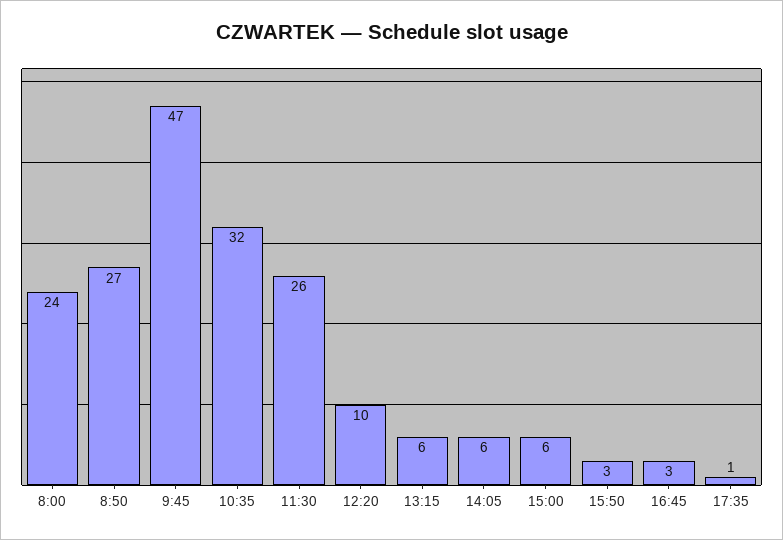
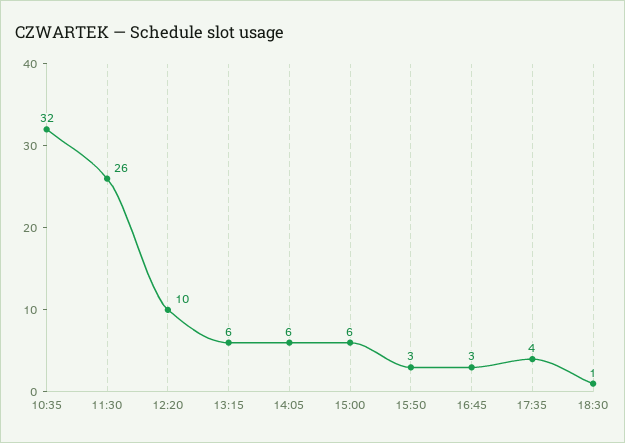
8:00: 24 -> none
8:50: 27 -> none
9:45: 47 -> none
17:35: 1 -> 4
18:30: none -> 1

